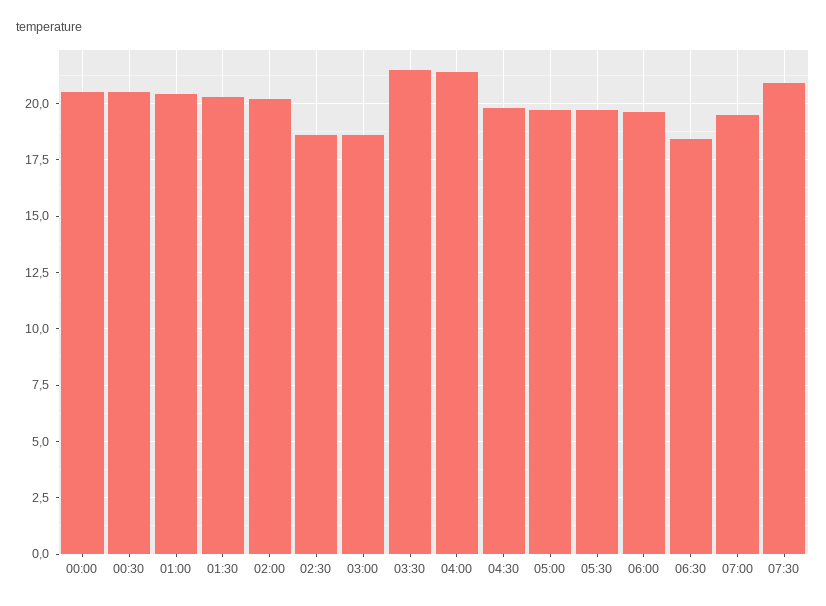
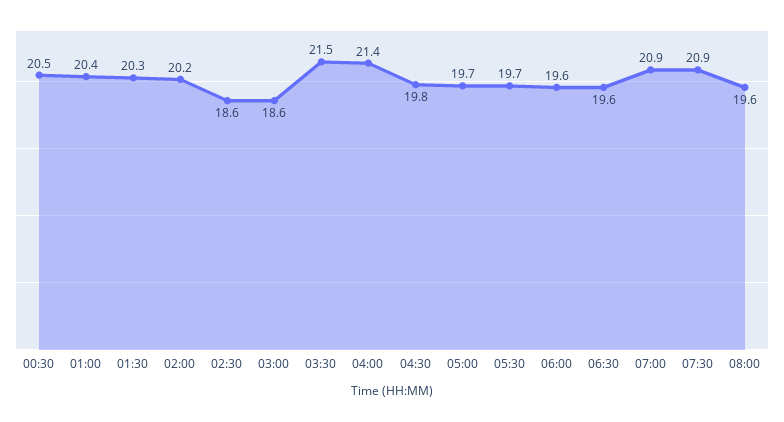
00:00: 20.5 -> none
06:30: 18.5 -> 19.6
07:00: 19.5 -> 20.9
08:00: none -> 19.6

